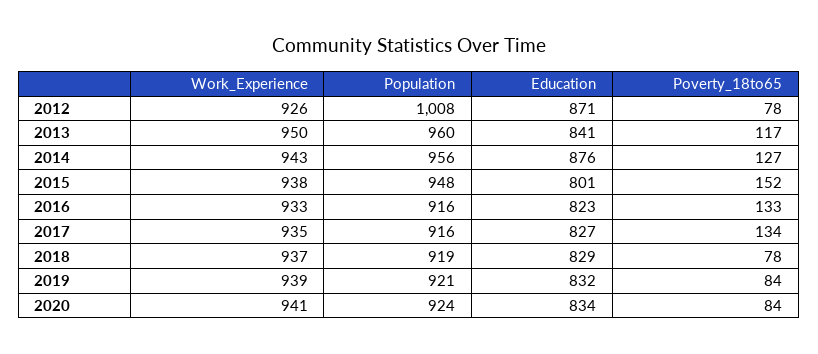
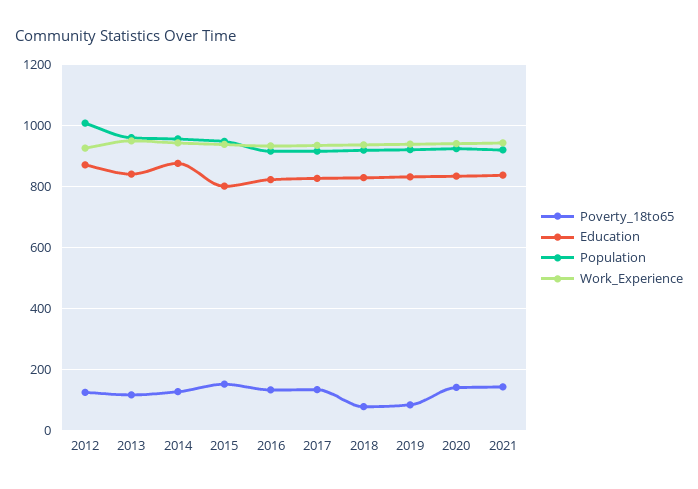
Poverty_18to65, 2012: 78 -> 120
Poverty_18to65, 2020: 84 -> 140
Poverty_18to65, 2021: none -> 140
Education, 2021: none -> 840
Population, 2021: none -> 920
Work_Experience, 2021: none -> 940

